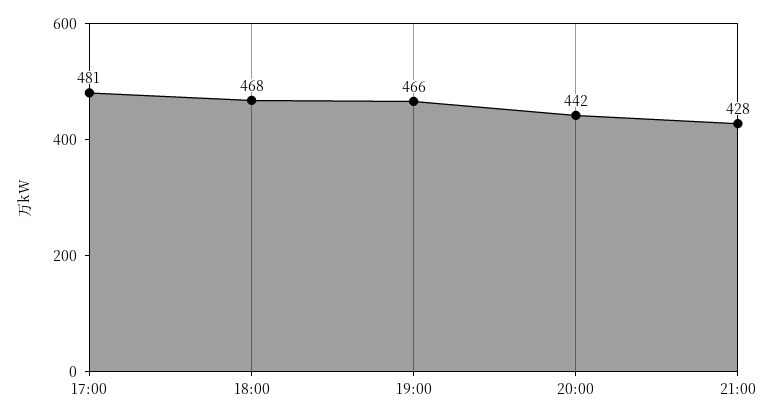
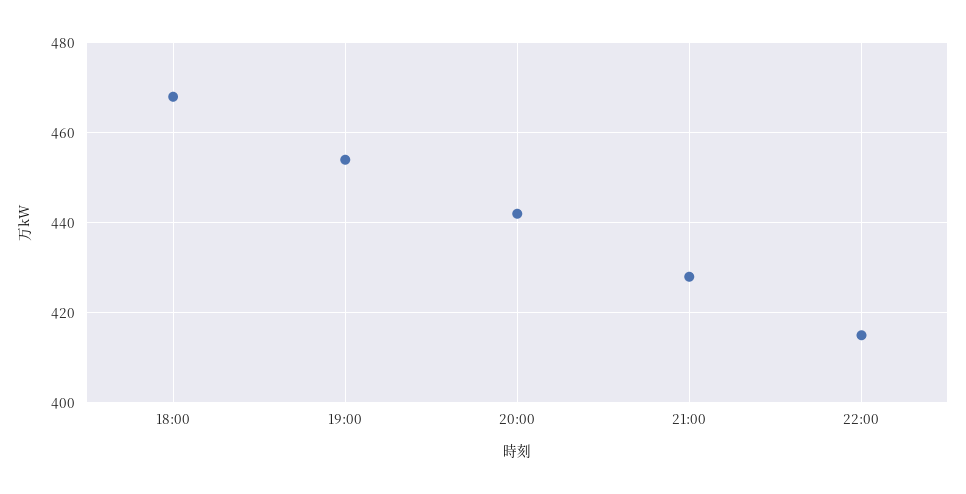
17:00: 481 -> none
19:00: 466 -> 455
22:00: none -> 415

